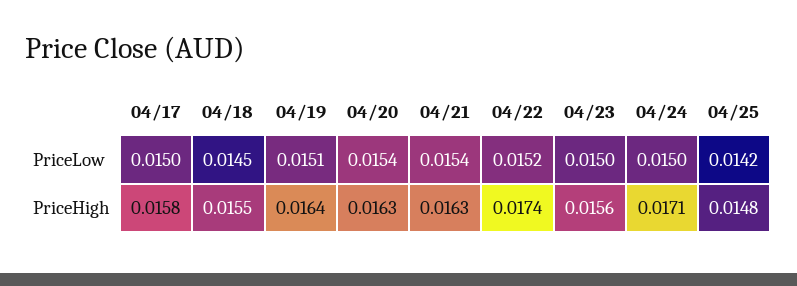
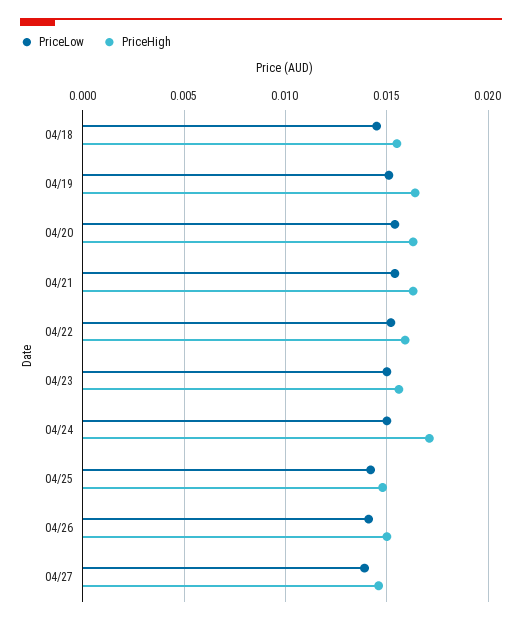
PriceLow, 04/17: 0.015 -> none
PriceHigh, 04/17: 0.0158 -> none
PriceHigh, 04/22: 0.0174 -> 0.016
PriceLow, 04/26: none -> 0.014
PriceHigh, 04/26: none -> 0.015
PriceLow, 04/27: none -> 0.014
PriceHigh, 04/27: none -> 0.0145

